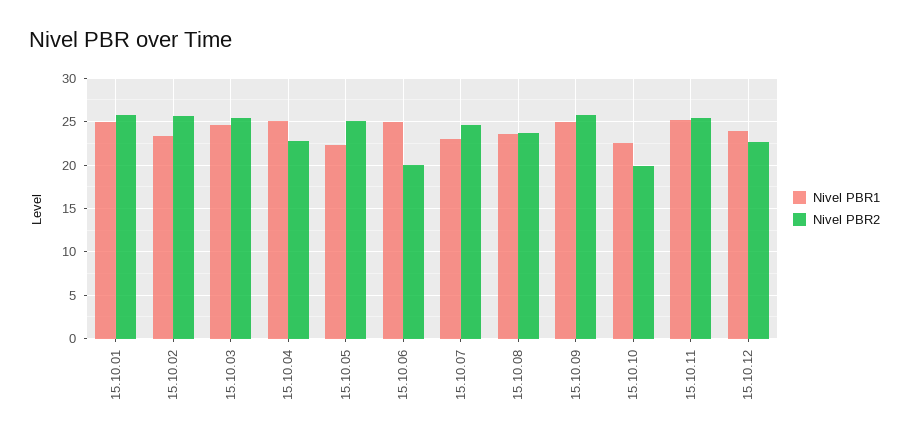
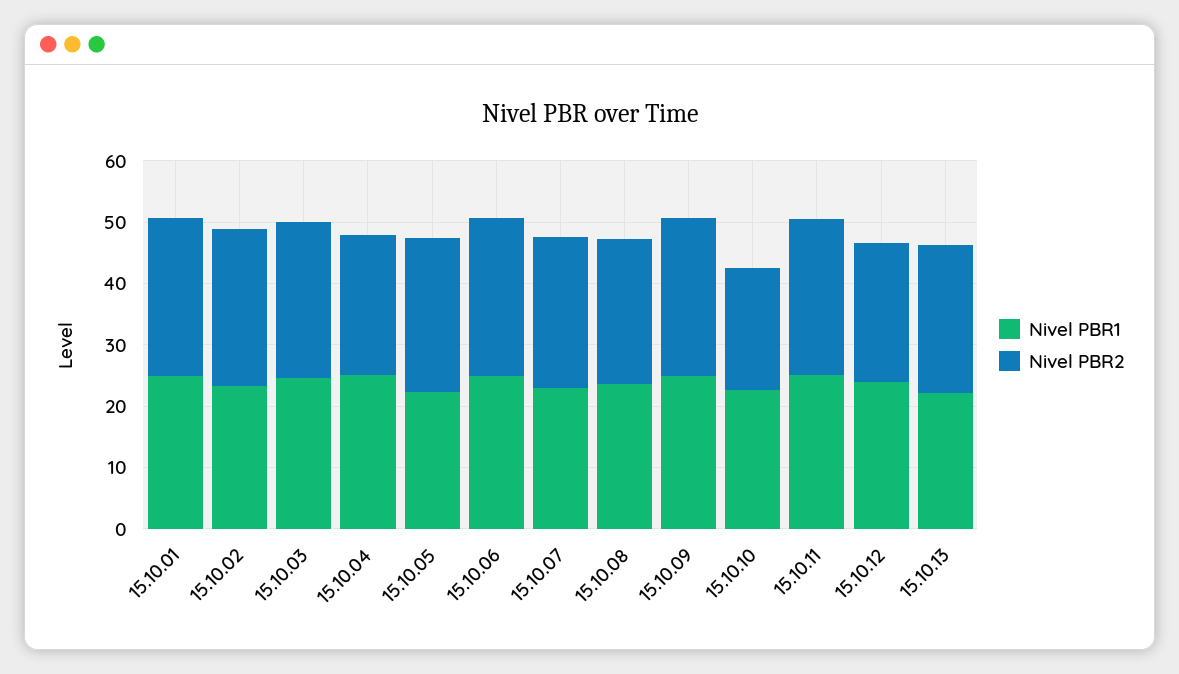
Nivel PBR2, 15.10.06: 20 -> 26
Nivel PBR1, 15.10.13: none -> 22
Nivel PBR2, 15.10.13: none -> 24

